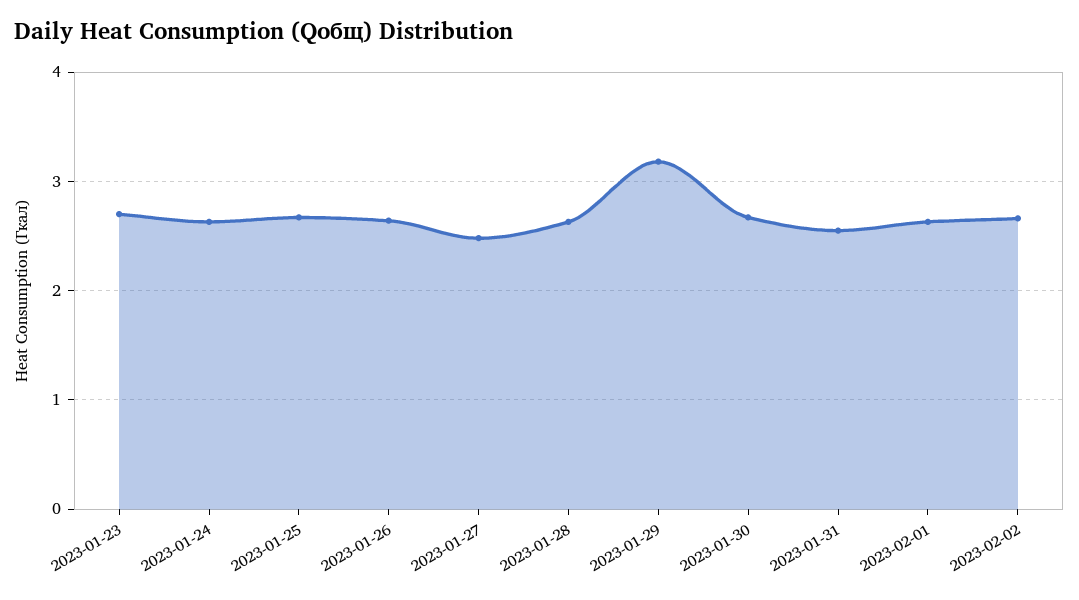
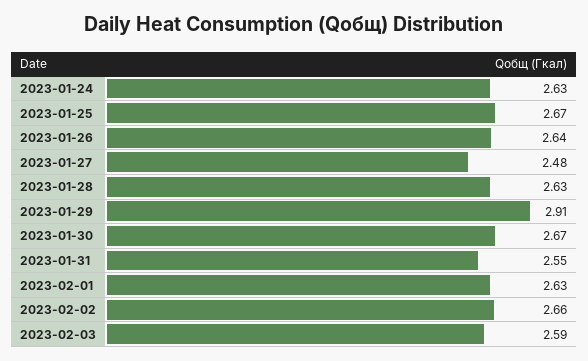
2023-01-23: 2.7 -> none
2023-01-29: 3.2 -> 2.91
2023-02-03: none -> 2.59

